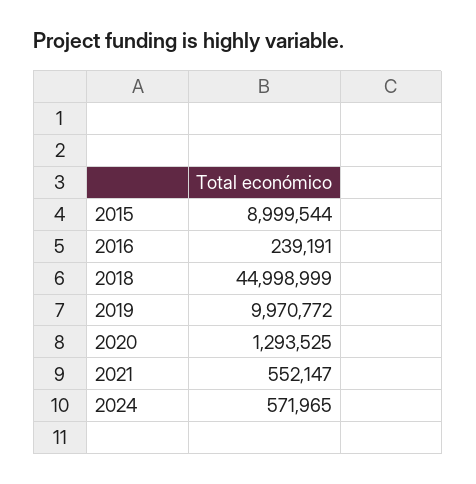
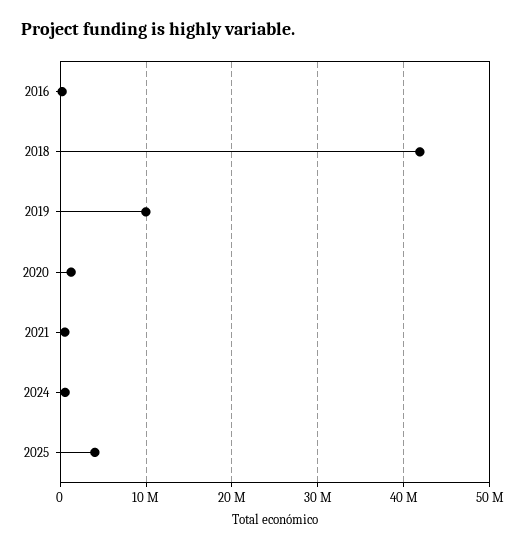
2015: 8999544 -> none
2018: 44998999 -> 42000000
2025: none -> 4000000

